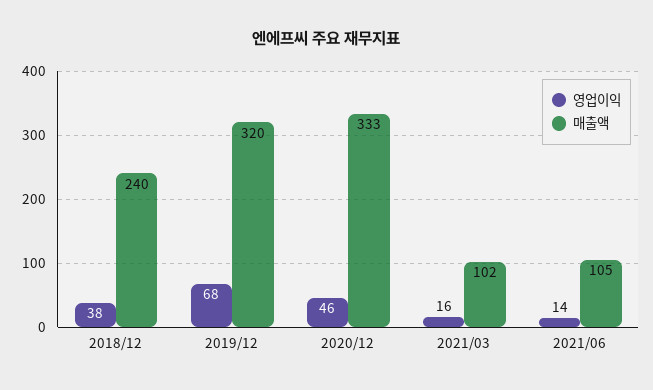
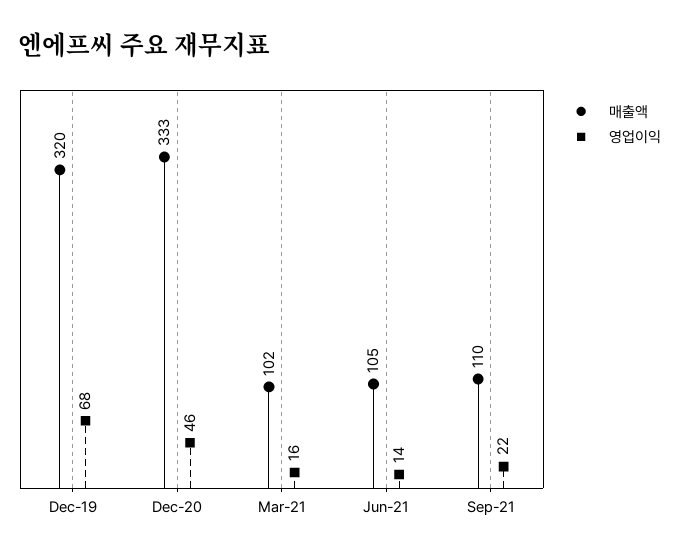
영업이익, 2018/12: 38 -> none
매출액, 2018/12: 240 -> none
매출액, Sep-21: none -> 110
영업이익, Sep-21: none -> 22

